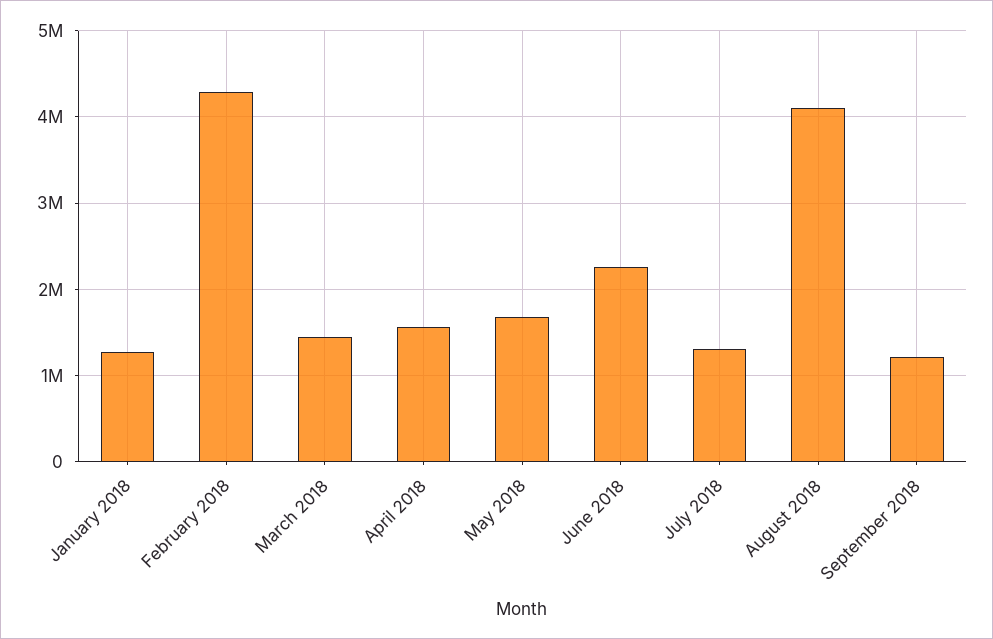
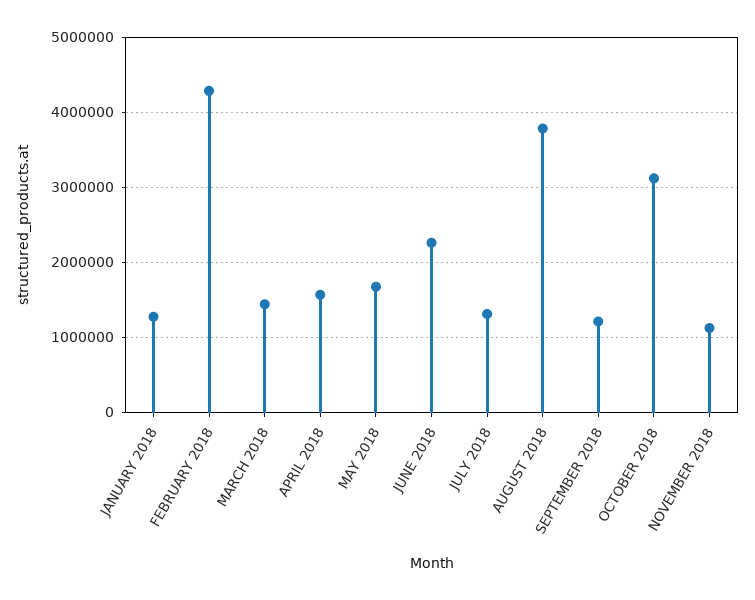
August 2018: 4100000 -> 3800000
OCTOBER 2018: none -> 3100000
NOVEMBER 2018: none -> 1100000

